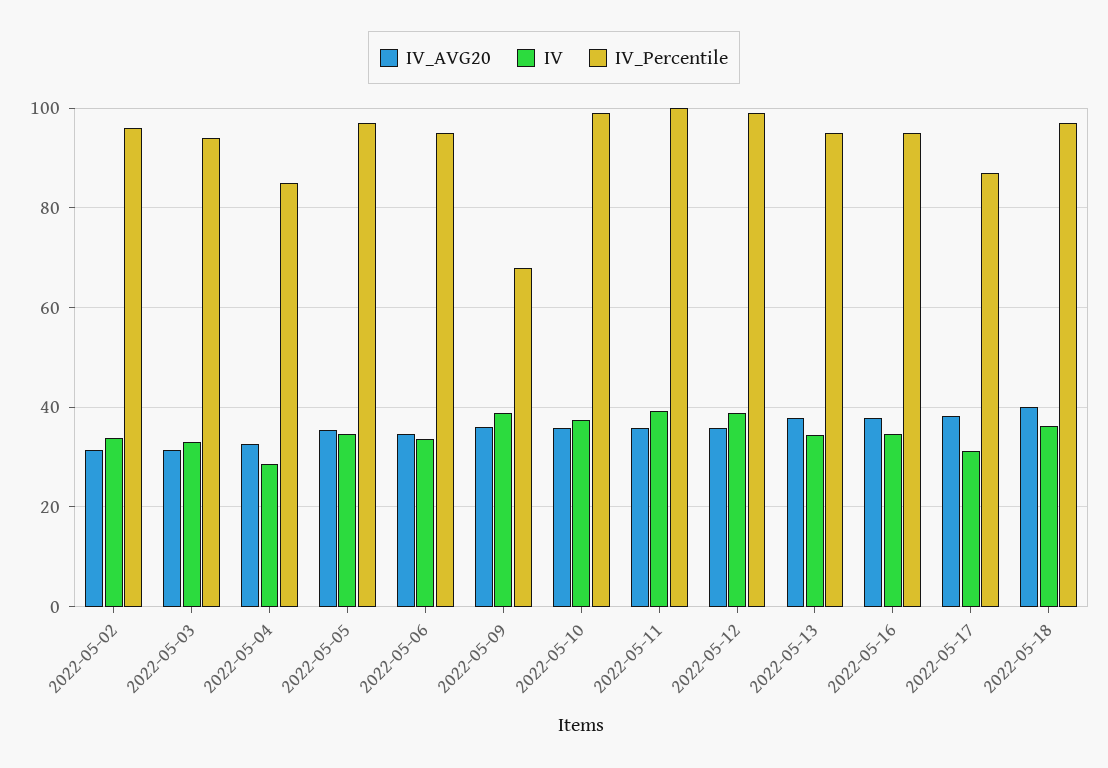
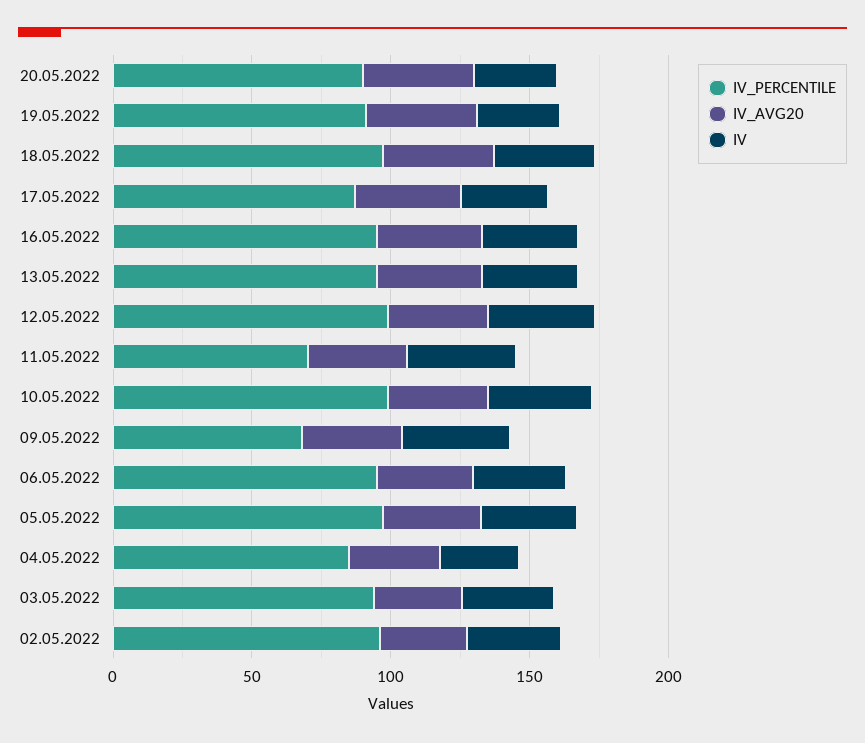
IV_Percentile, 2022-05-11: 100 -> 70
IV_Percentile, 20.05.2022: none -> 90
IV_AVG20, 20.05.2022: none -> 40
IV, 20.05.2022: none -> 30
IV_Percentile, 19.05.2022: none -> 90
IV_AVG20, 19.05.2022: none -> 40
IV, 19.05.2022: none -> 30

